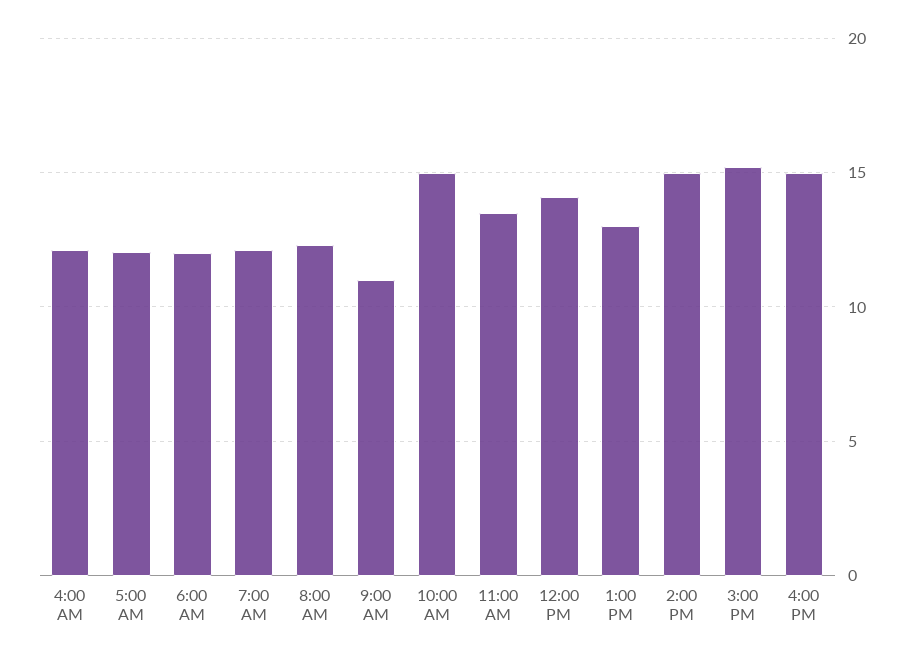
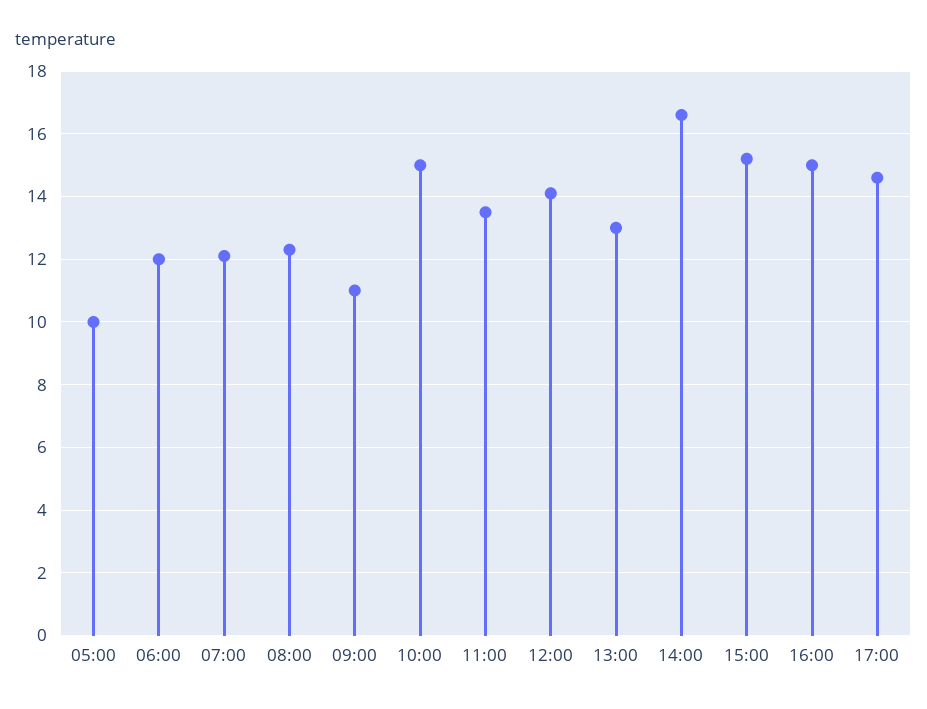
4:00 AM: 12 -> none
5:00 AM: 12 -> 10
2:00 PM: 15 -> 16.5
17:00: none -> 14.5

